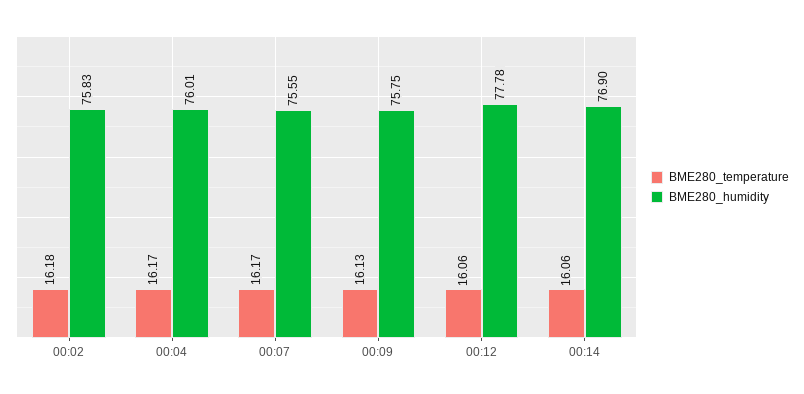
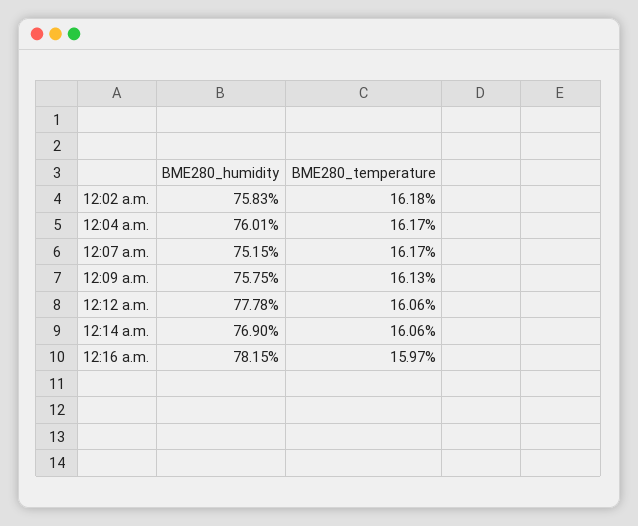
BME280_humidity, 00:07: 75.55 -> 75.15
BME280_humidity, 12:16 a.m.: none -> 78.15
BME280_temperature, 12:16 a.m.: none -> 15.97

